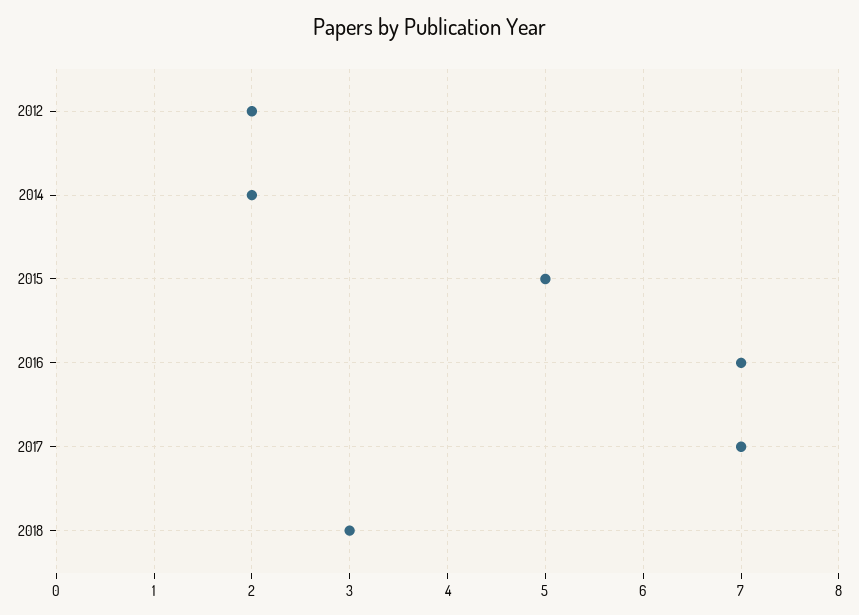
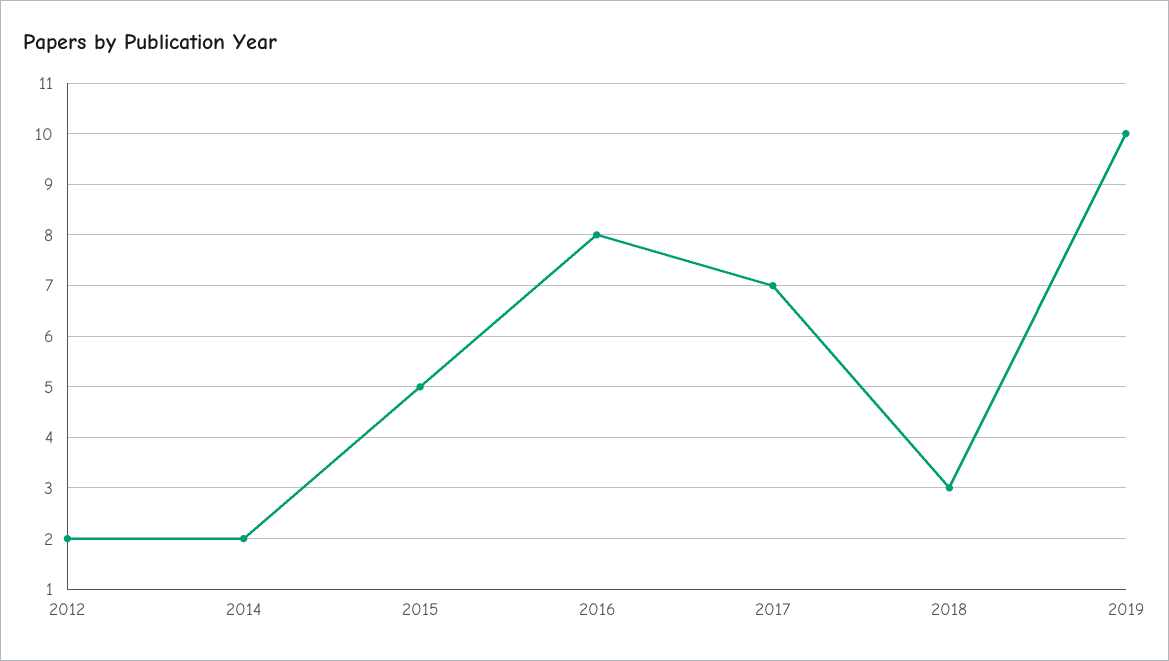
2016: 7 -> 8
2019: none -> 10

